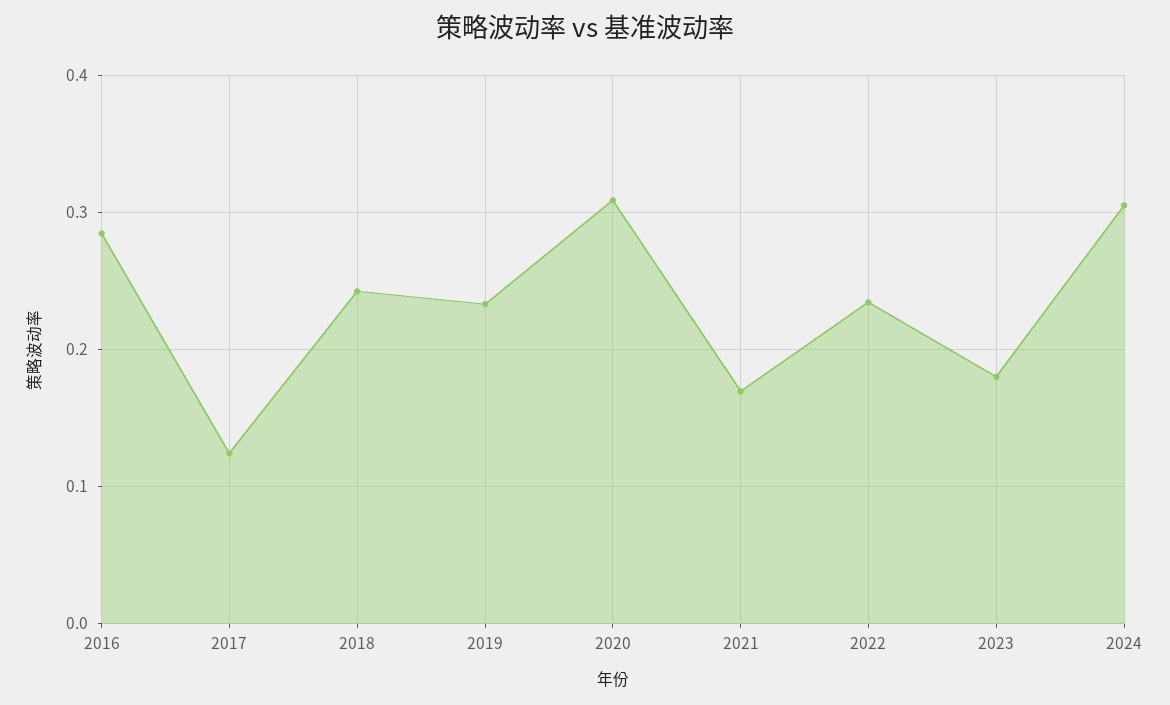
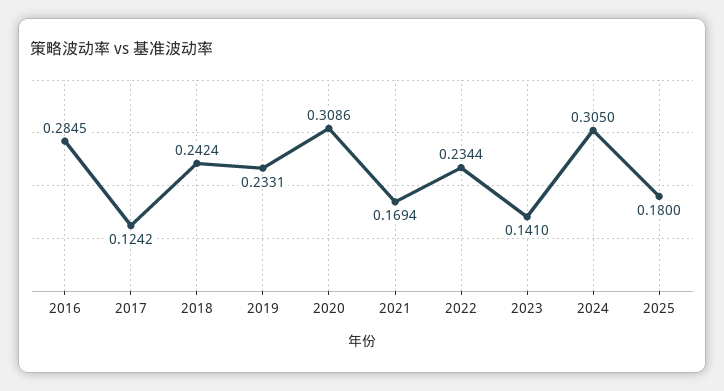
2023: 0.18 -> 0.141
2025: none -> 0.18

